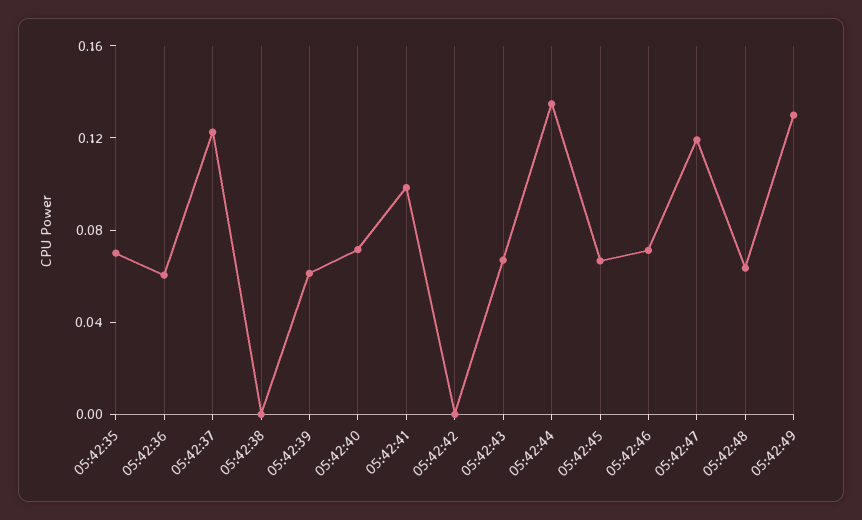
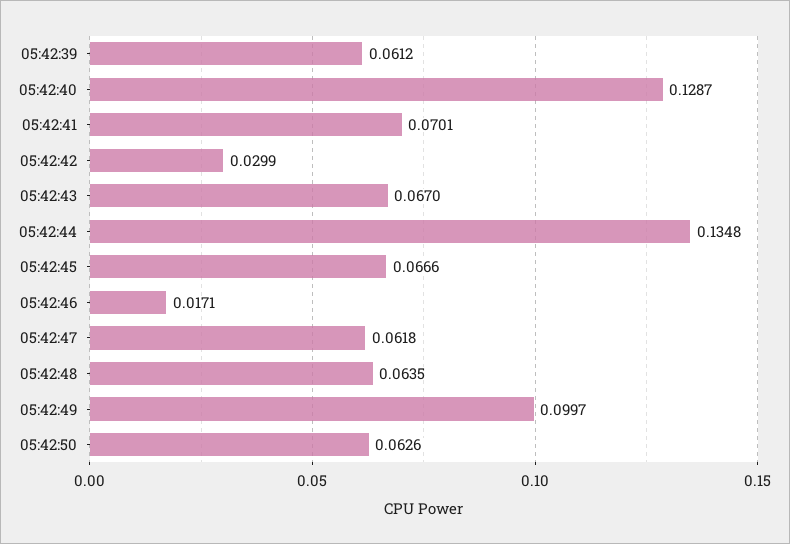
05:42:35: 0.07 -> none
05:42:36: 0.06 -> none
05:42:37: 0.12 -> none
05:42:38: 0 -> none
05:42:40: 0.07 -> 0.1287
05:42:41: 0.1 -> 0.0701
05:42:42: 0 -> 0.0299
05:42:46: 0.07 -> 0.0171
05:42:47: 0.12 -> 0.0618
05:42:49: 0.13 -> 0.0997
05:42:50: none -> 0.0626

